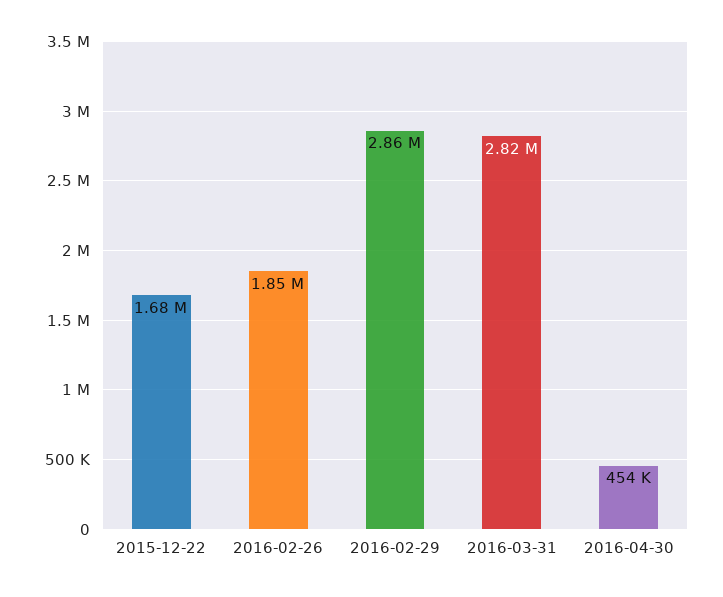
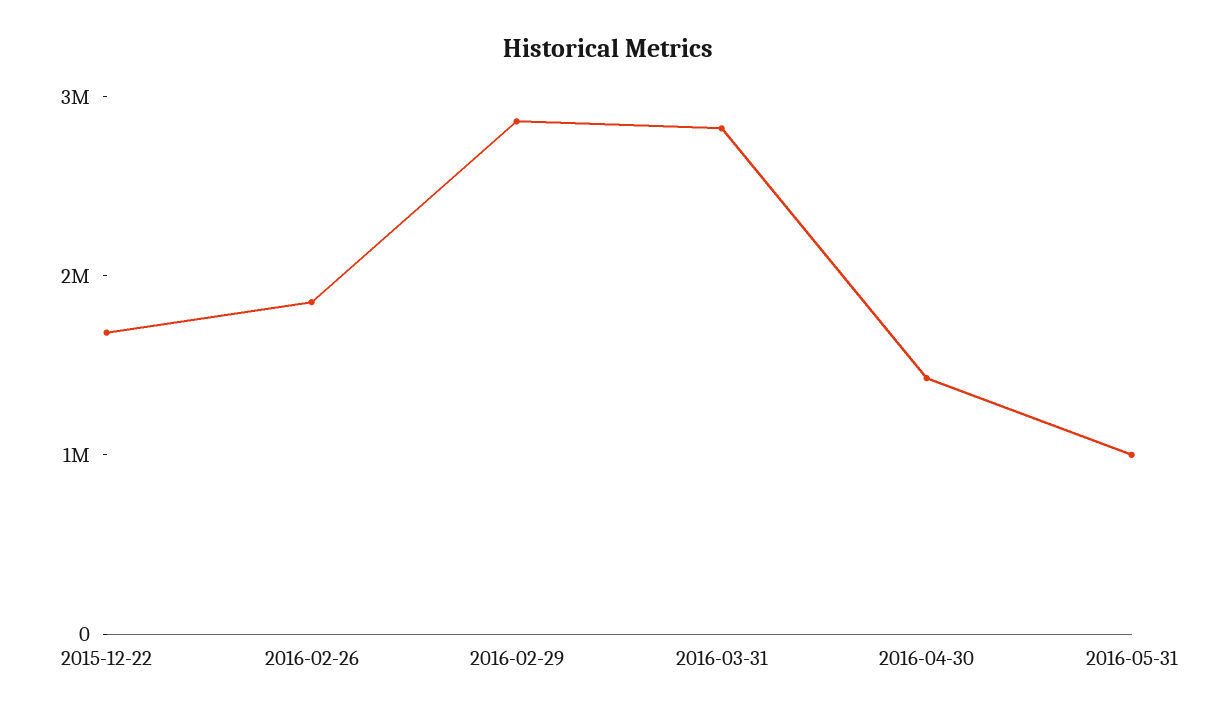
2016-04-30: 454000 -> 1400000
2016-05-31: none -> 1000000

